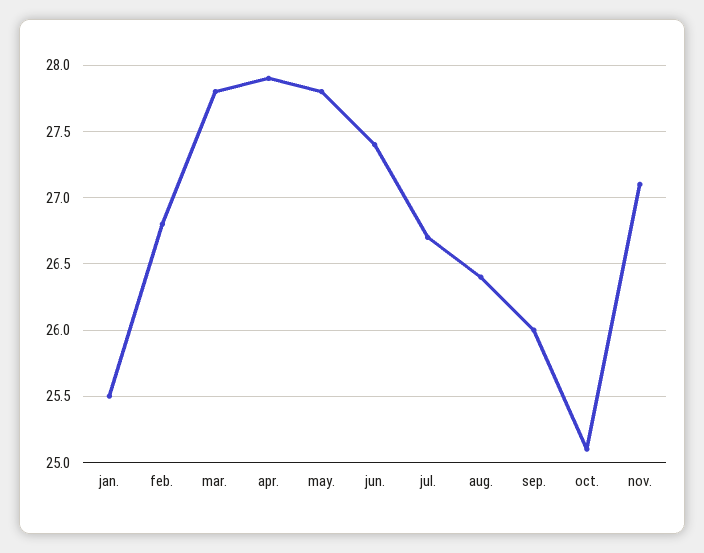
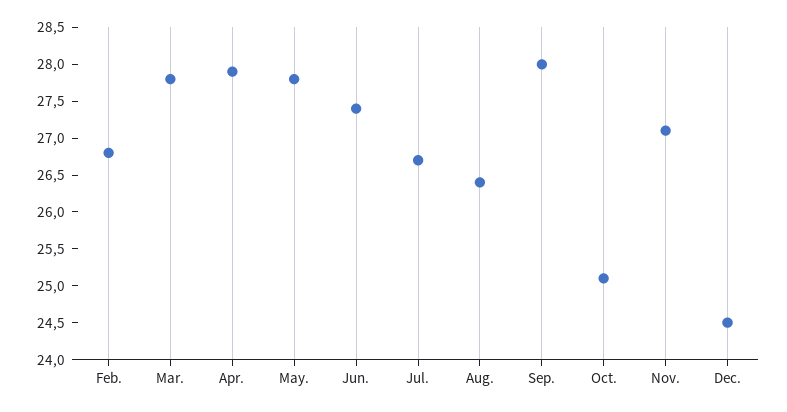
jan.: 25.5 -> none
sep.: 26 -> 28
Dec.: none -> 24.5

